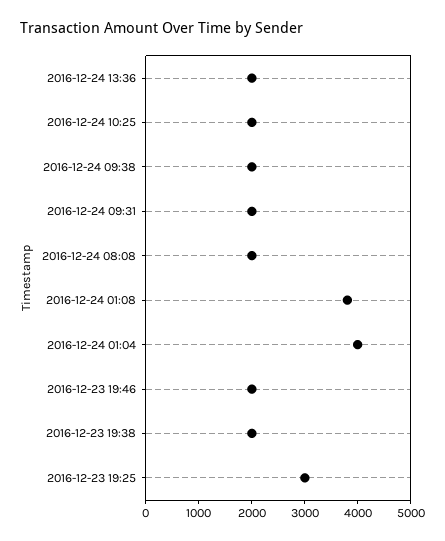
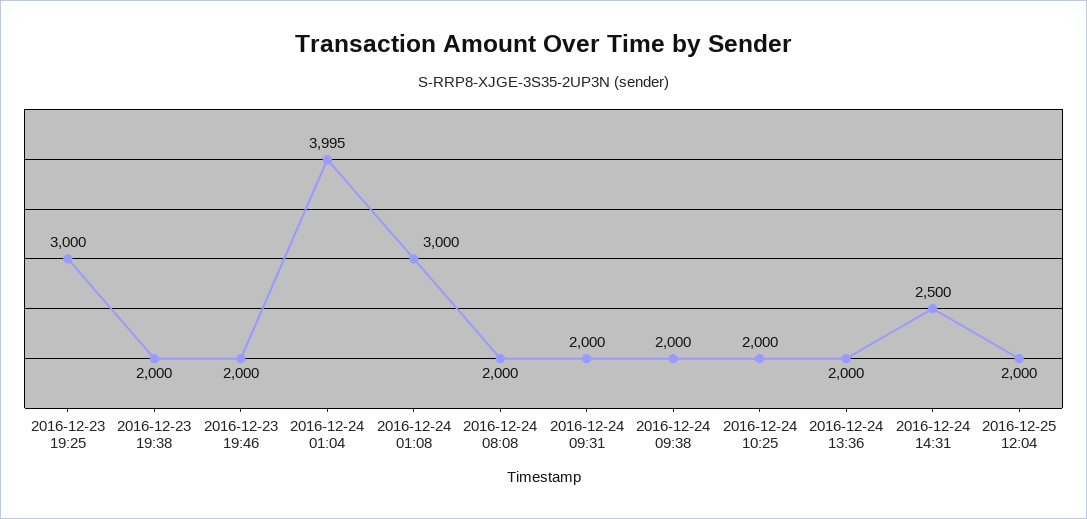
2016-12-24 01:08: 3800 -> 3000
2016-12-24 14:31: none -> 2500
2016-12-25 12:04: none -> 2000

